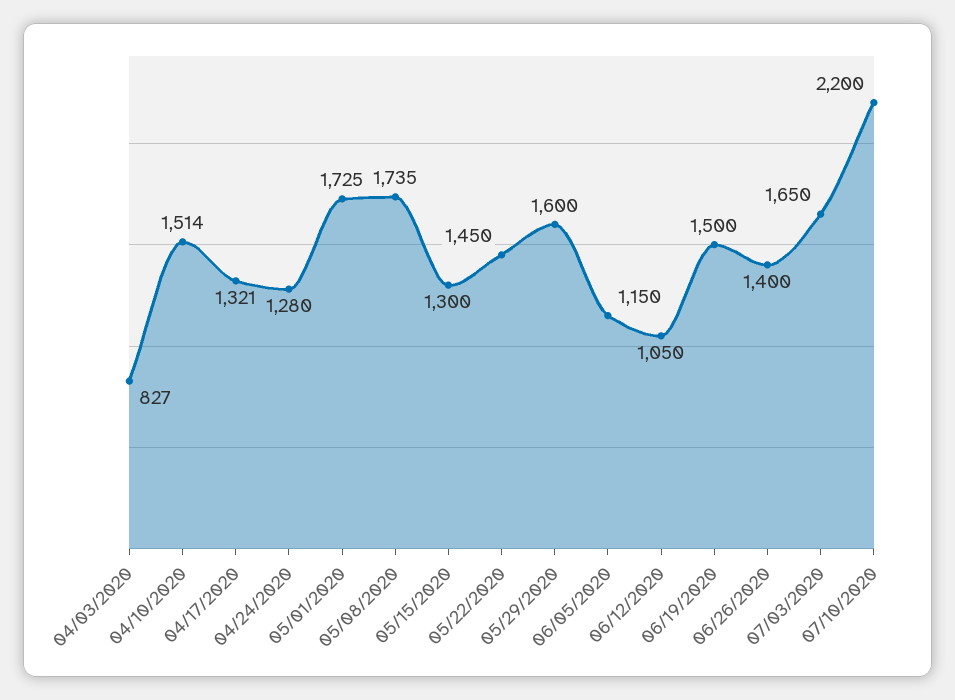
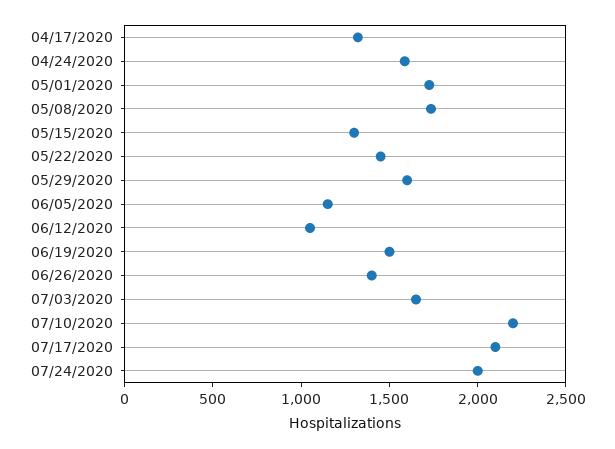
04/03/2020: 827 -> none
04/10/2020: 1514 -> none
04/24/2020: 1280 -> 1600
07/17/2020: none -> 2100
07/24/2020: none -> 2000

